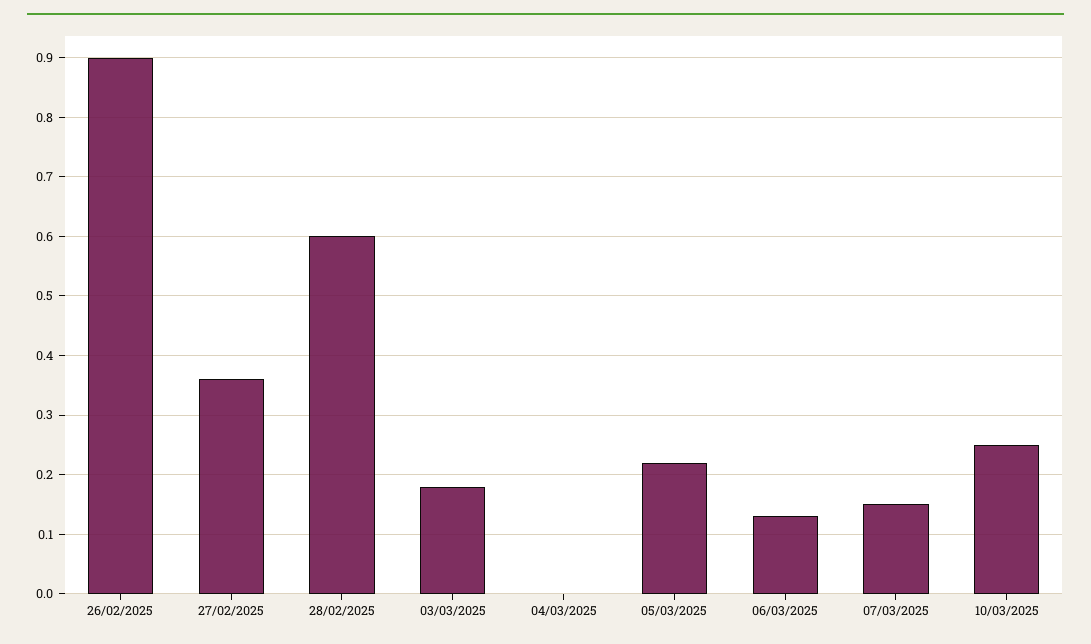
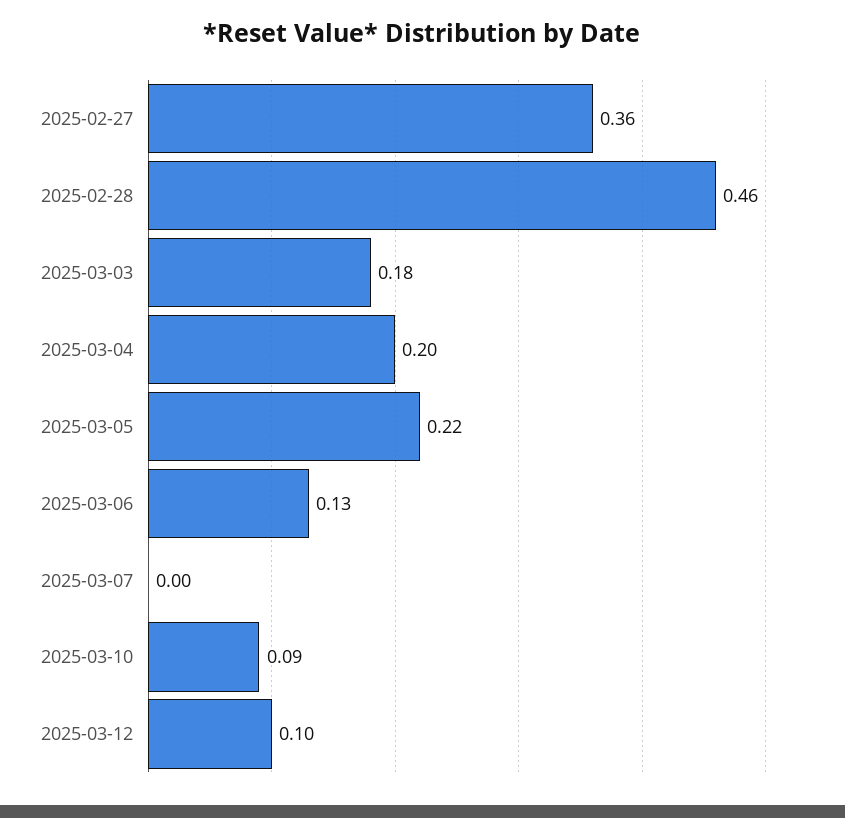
26/02/2025: 0.9 -> none
28/02/2025: 0.6 -> 0.46
04/03/2025: 0 -> 0.2
07/03/2025: 0.15 -> 0
10/03/2025: 0.25 -> 0.09
2025-03-12: none -> 0.1

